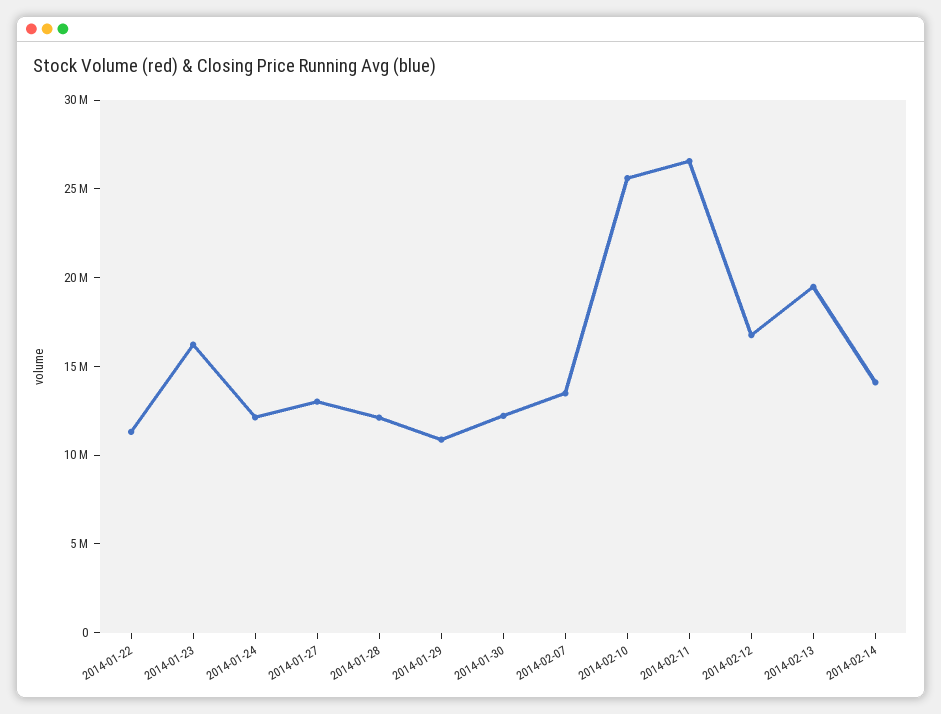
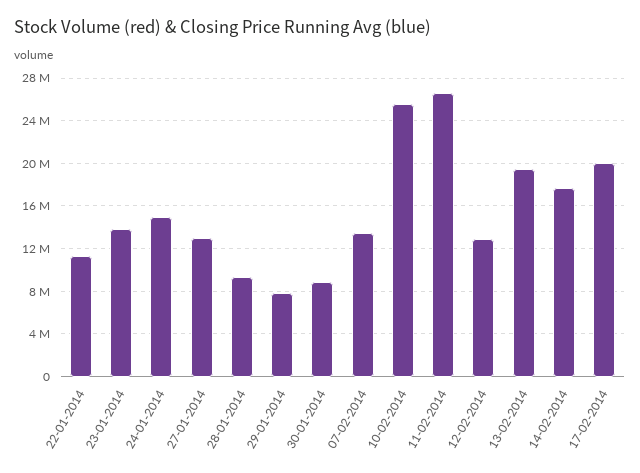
2014-01-23: 16000000 -> 14000000
2014-01-24: 12000000 -> 15000000
2014-01-28: 12000000 -> 9000000
2014-01-29: 11000000 -> 8000000
2014-01-30: 12000000 -> 9000000
2014-02-12: 17000000 -> 13000000
2014-02-14: 14000000 -> 18000000
17-02-2014: none -> 20000000

